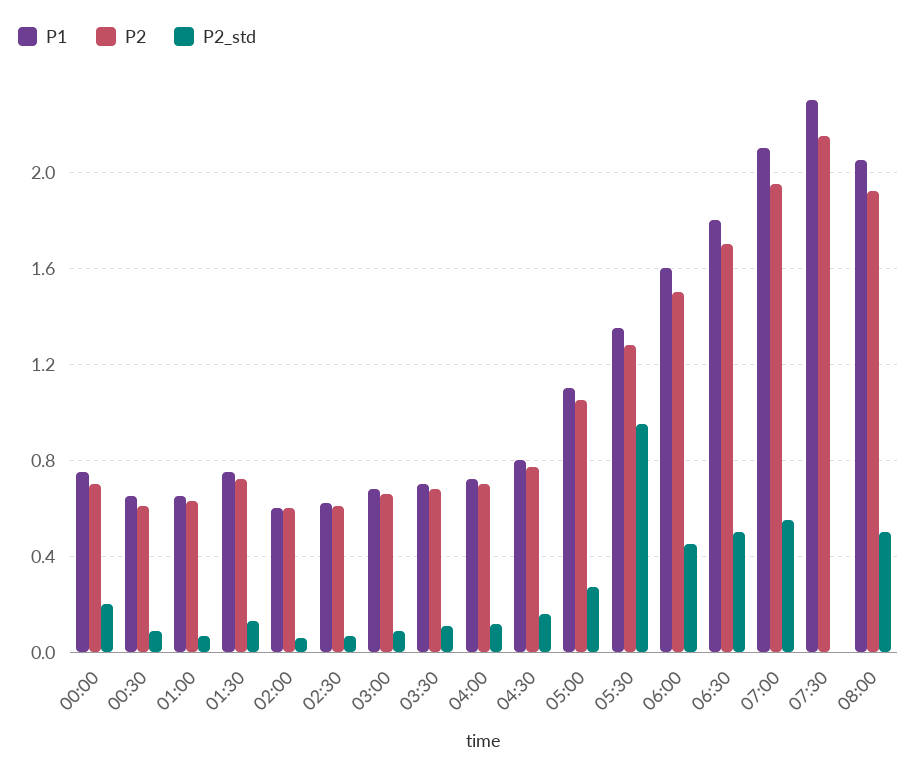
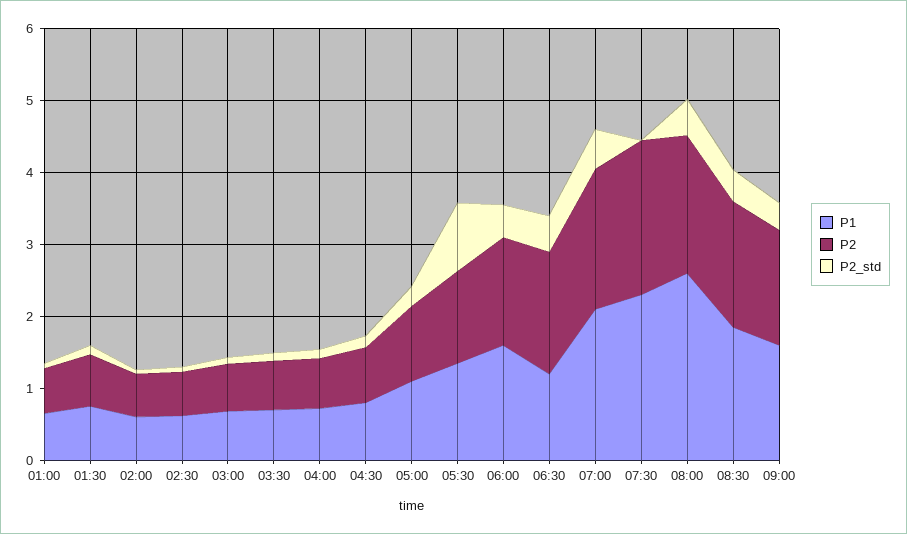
P1, 00:00: 0.75 -> none
P2, 00:00: 0.7 -> none
P2_std, 00:00: 0.2 -> none
P1, 00:30: 0.65 -> none
P2, 00:30: 0.6 -> none
P2_std, 00:30: 0.1 -> none
P1, 06:30: 1.8 -> 1.2
P1, 08:00: 2.05 -> 2.6
P1, 08:30: none -> 1.8
P2, 08:30: none -> 1.8
P2_std, 08:30: none -> 0.4
P1, 09:00: none -> 1.6
P2, 09:00: none -> 1.6
P2_std, 09:00: none -> 0.4

